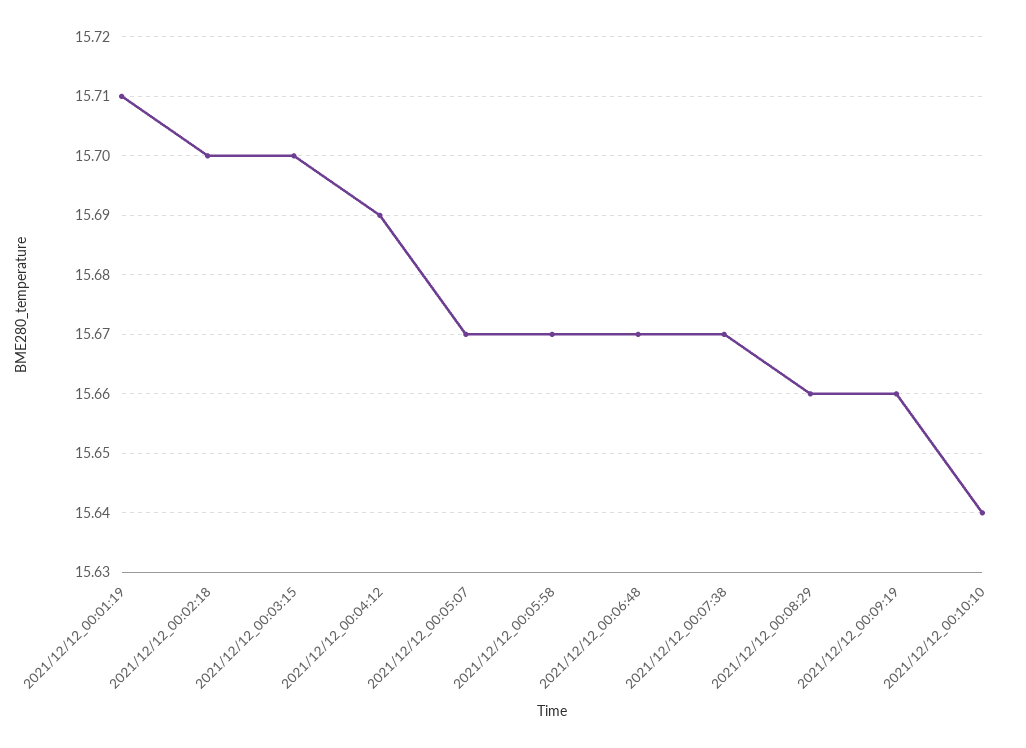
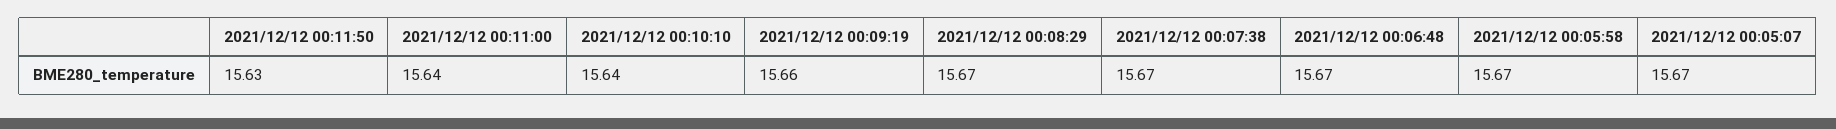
2021/12/12_00:01:19: 15.71 -> none
2021/12/12_00:02:18: 15.7 -> none
2021/12/12_00:03:15: 15.7 -> none
2021/12/12_00:04:12: 15.69 -> none
2021/12/12_00:08:29: 15.66 -> 15.67
2021/12/12 00:11:50: none -> 15.63
2021/12/12 00:11:00: none -> 15.64

